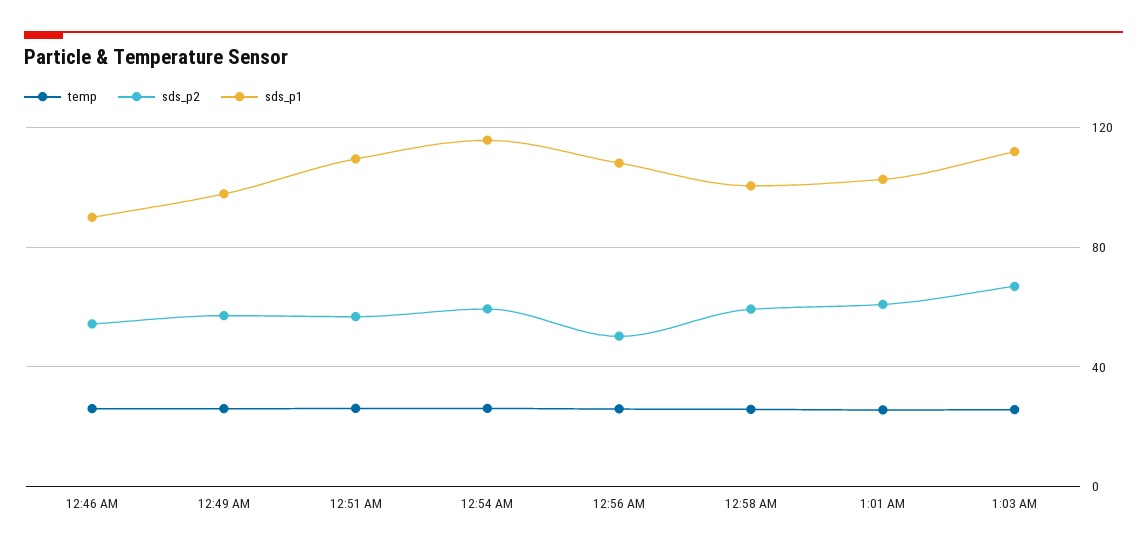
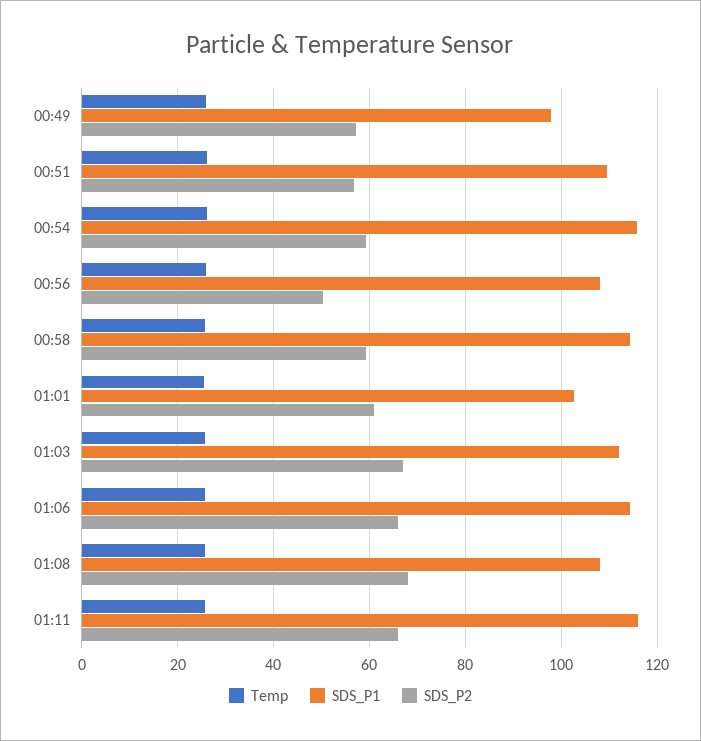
temp, 12:46 AM: 25 -> none
sds_p2, 12:46 AM: 55 -> none
sds_p1, 12:46 AM: 90 -> none
sds_p1, 12:58 AM: 100 -> 114
temp, 01:06: none -> 26
sds_p1, 01:06: none -> 114
sds_p2, 01:06: none -> 66
temp, 01:08: none -> 26
sds_p1, 01:08: none -> 108
sds_p2, 01:08: none -> 68
temp, 01:11: none -> 26
sds_p1, 01:11: none -> 116
sds_p2, 01:11: none -> 66

